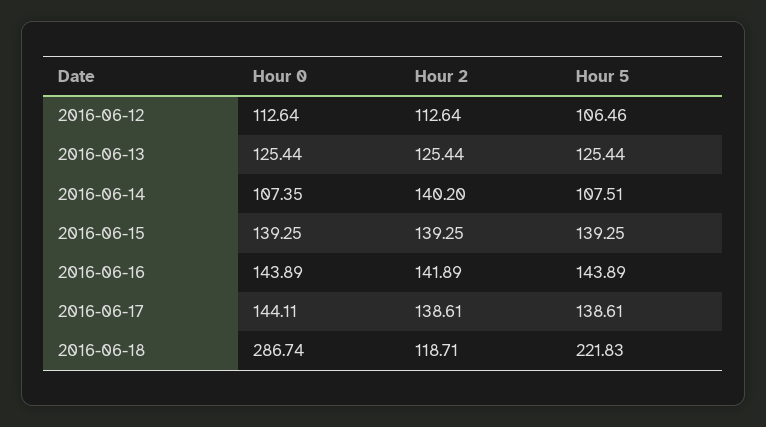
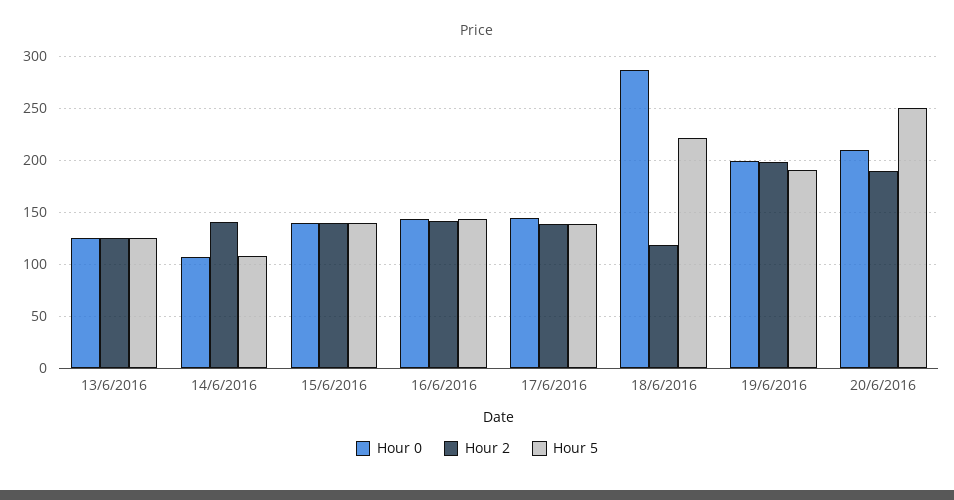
Hour 0, 2016-06-12: 112.64 -> none
Hour 2, 2016-06-12: 112.64 -> none
Hour 5, 2016-06-12: 106.46 -> none
Hour 0, 19/6/2016: none -> 200
Hour 2, 19/6/2016: none -> 200
Hour 5, 19/6/2016: none -> 190
Hour 0, 20/6/2016: none -> 210
Hour 2, 20/6/2016: none -> 190
Hour 5, 20/6/2016: none -> 250

